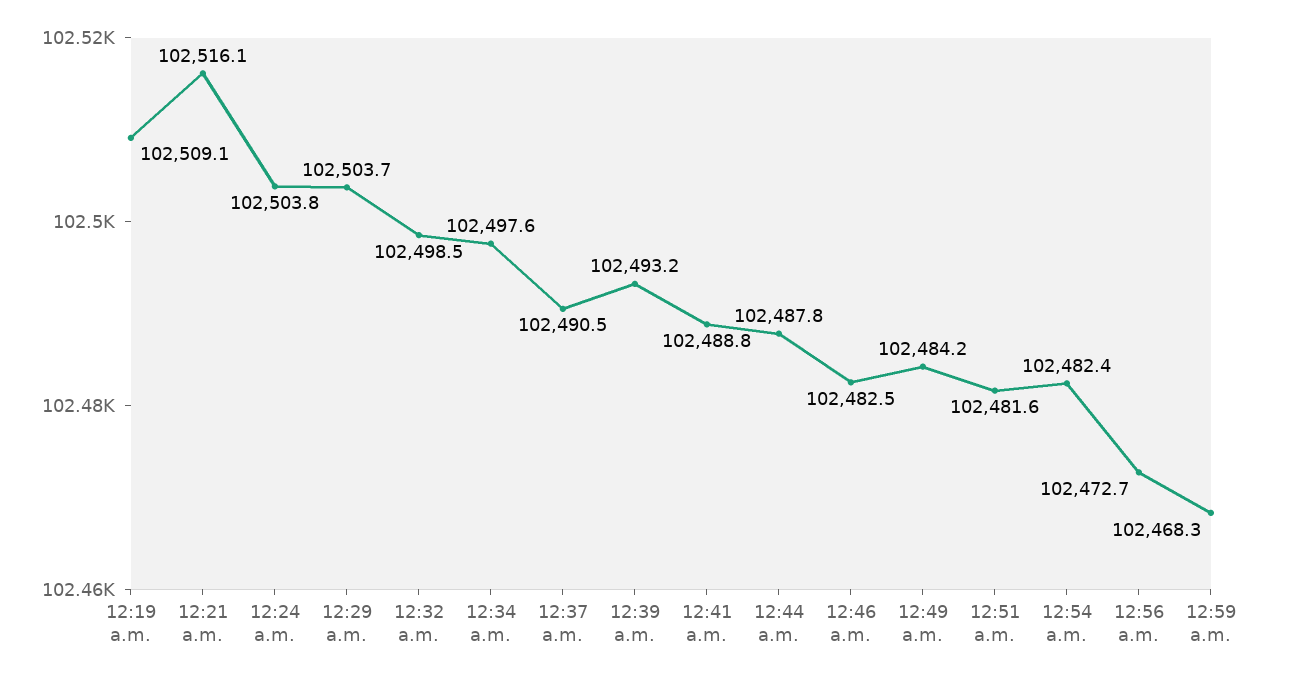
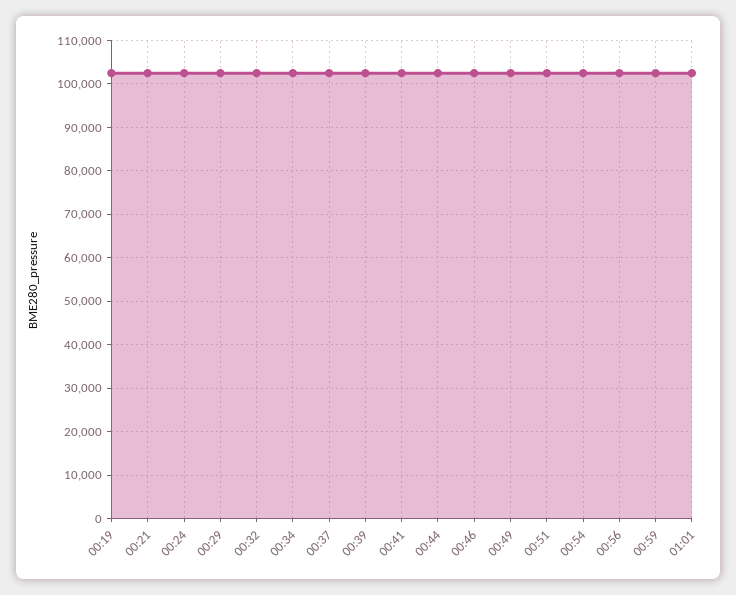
01:01: none -> 102000

